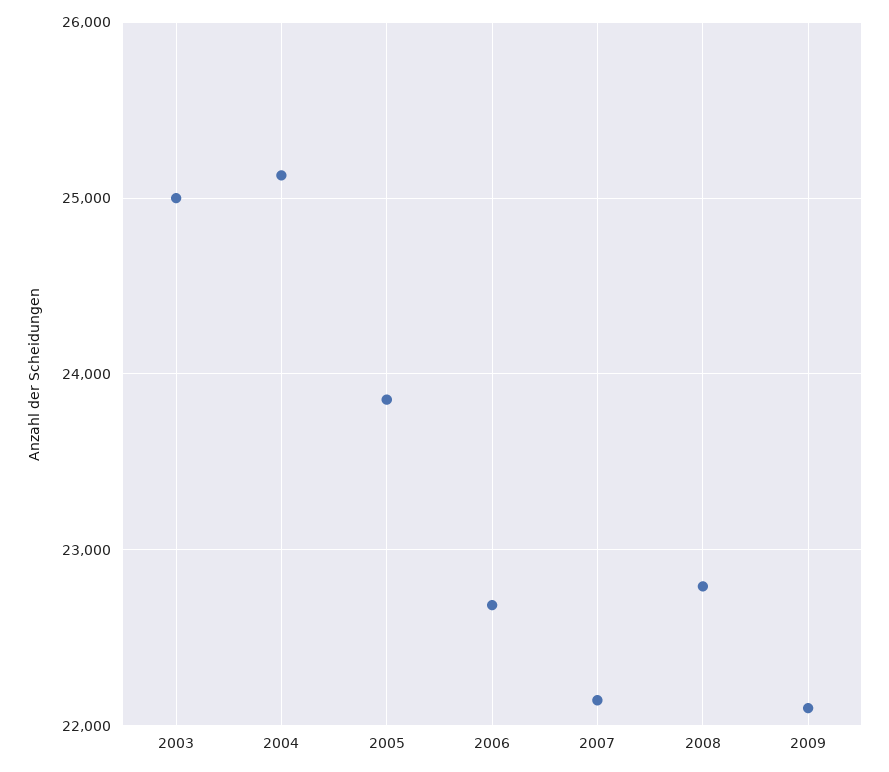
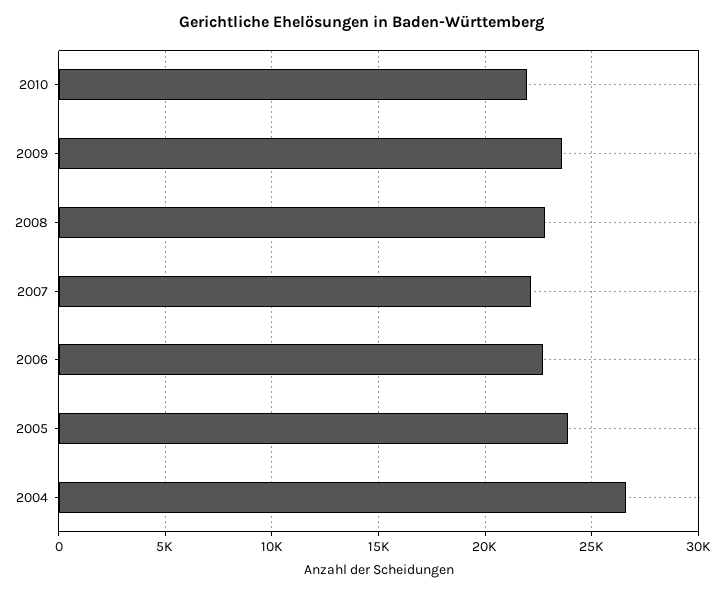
2003: 25000 -> none
2004: 25100 -> 26500
2009: 22100 -> 23500
2010: none -> 22000

